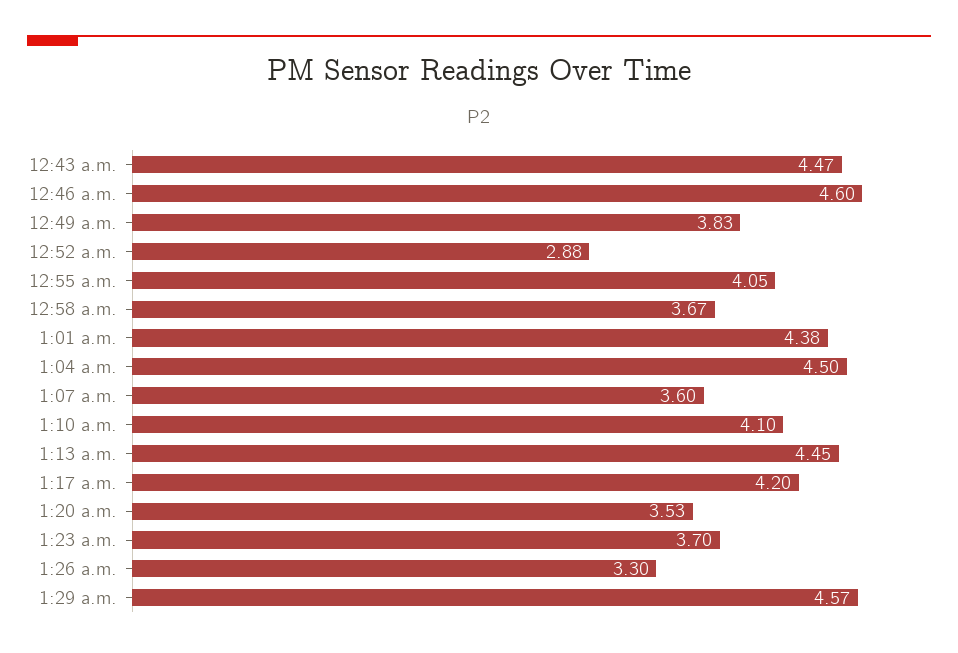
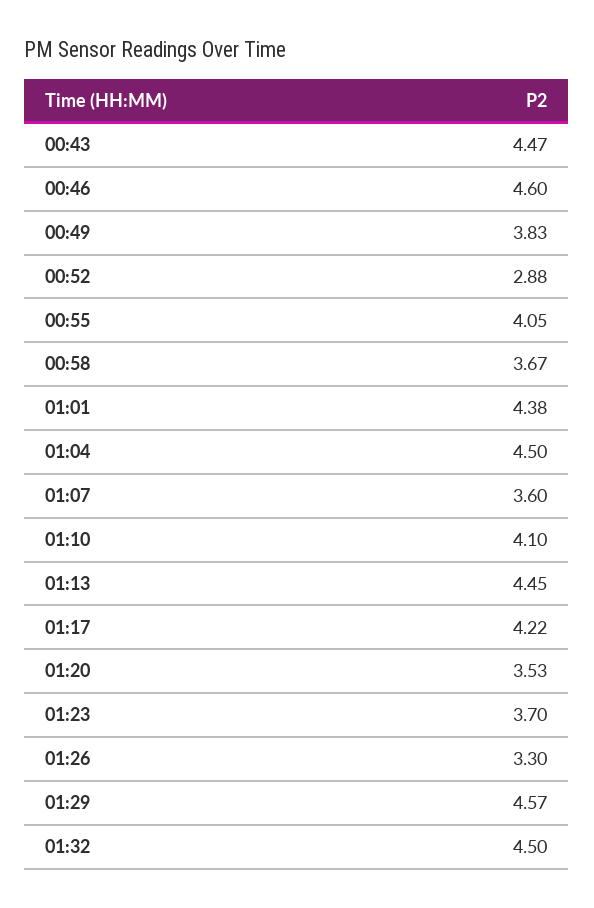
1:17 a.m.: 4.2 -> 4.22
01:32: none -> 4.5

